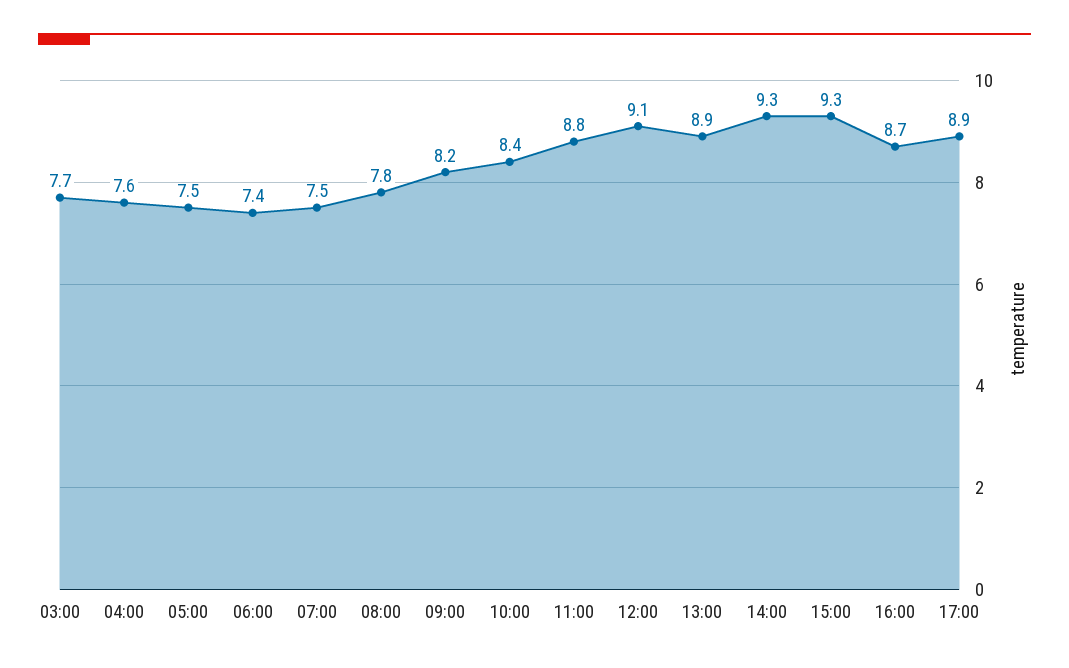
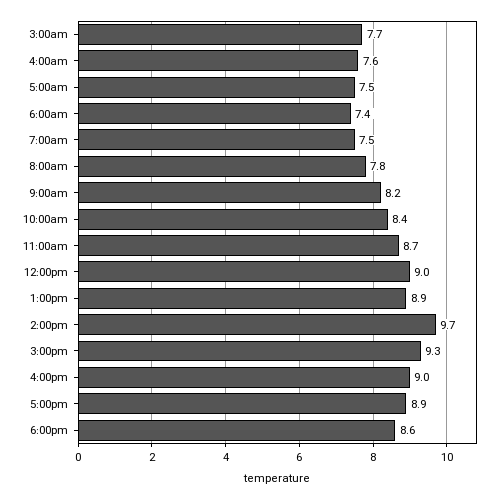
11:00: 8.8 -> 8.7
12:00: 9.1 -> 9
14:00: 9.3 -> 9.7
16:00: 8.7 -> 9
6:00pm: none -> 8.6

